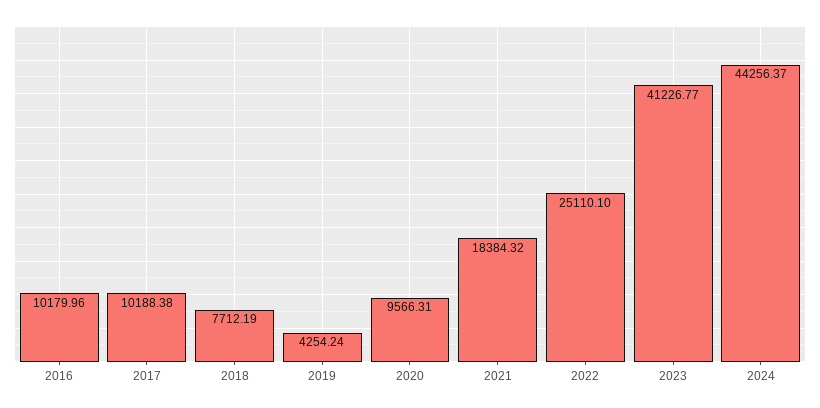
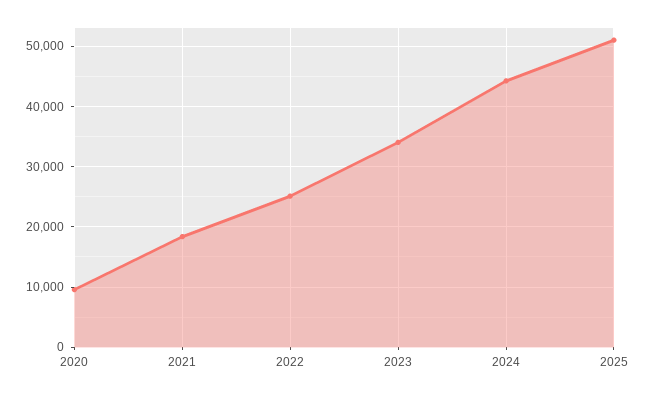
2016: 10179.96 -> none
2017: 10188.38 -> none
2018: 7712.19 -> none
2019: 4254.24 -> none
2023: 41226.77 -> 34000
2025: none -> 51000

